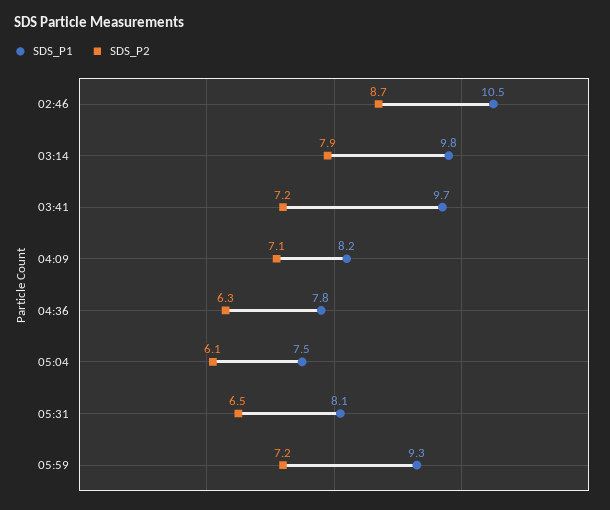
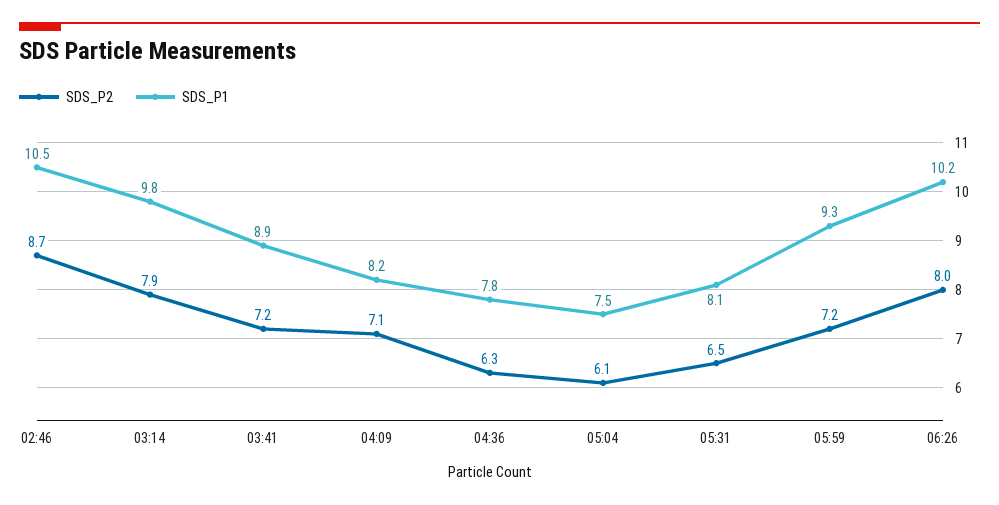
SDS_P1, 03:41: 9.7 -> 8.9
SDS_P2, 06:26: none -> 8
SDS_P1, 06:26: none -> 10.2

